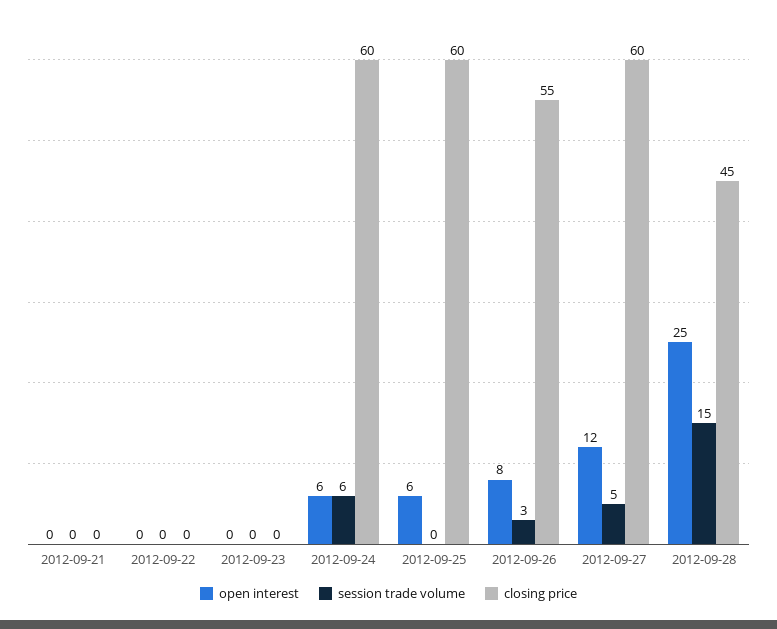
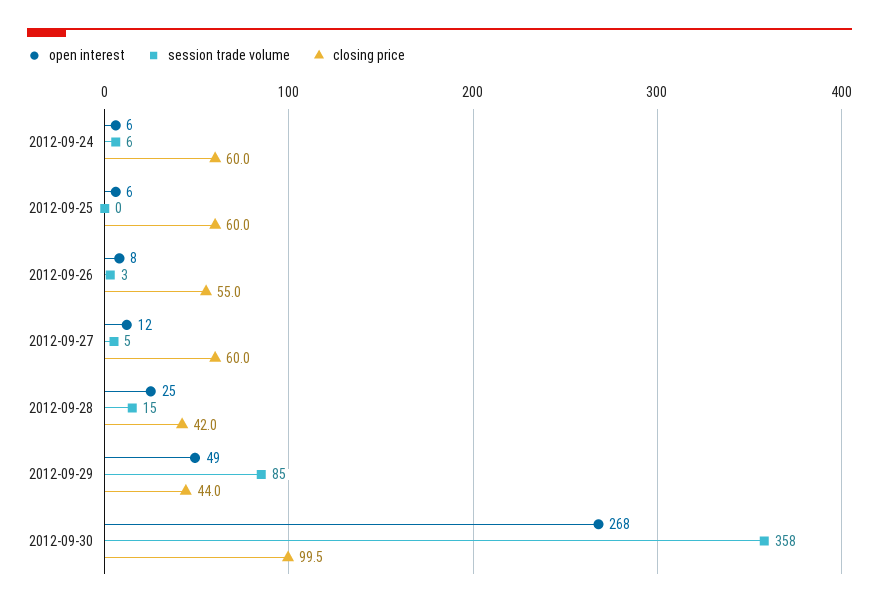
open interest, 2012-09-21: 0 -> none
session trade volume, 2012-09-21: 0 -> none
closing price, 2012-09-21: 0 -> none
open interest, 2012-09-22: 0 -> none
session trade volume, 2012-09-22: 0 -> none
closing price, 2012-09-22: 0 -> none
open interest, 2012-09-23: 0 -> none
session trade volume, 2012-09-23: 0 -> none
closing price, 2012-09-23: 0 -> none
closing price, 2012-09-28: 45 -> 42
open interest, 2012-09-29: none -> 49
session trade volume, 2012-09-29: none -> 85
closing price, 2012-09-29: none -> 44
open interest, 2012-09-30: none -> 268
session trade volume, 2012-09-30: none -> 358
closing price, 2012-09-30: none -> 99.5

